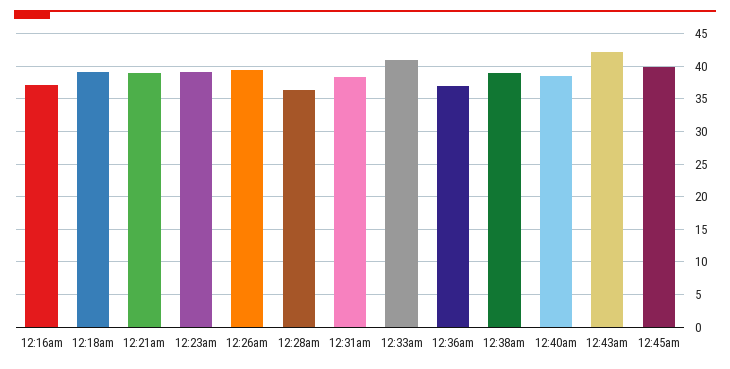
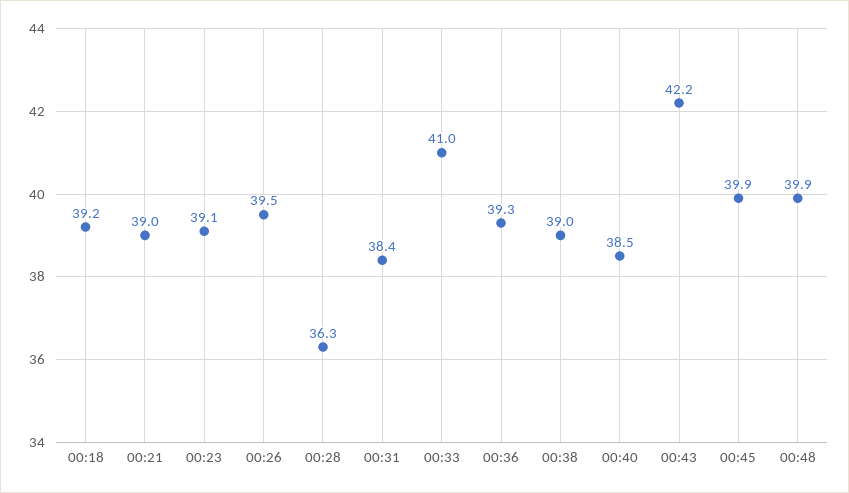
12:16am: 37 -> none
12:36am: 37 -> 39.3
00:48: none -> 39.9

